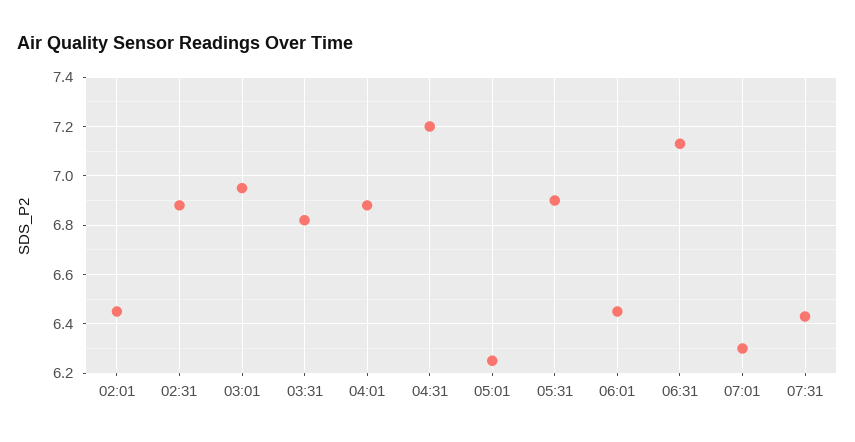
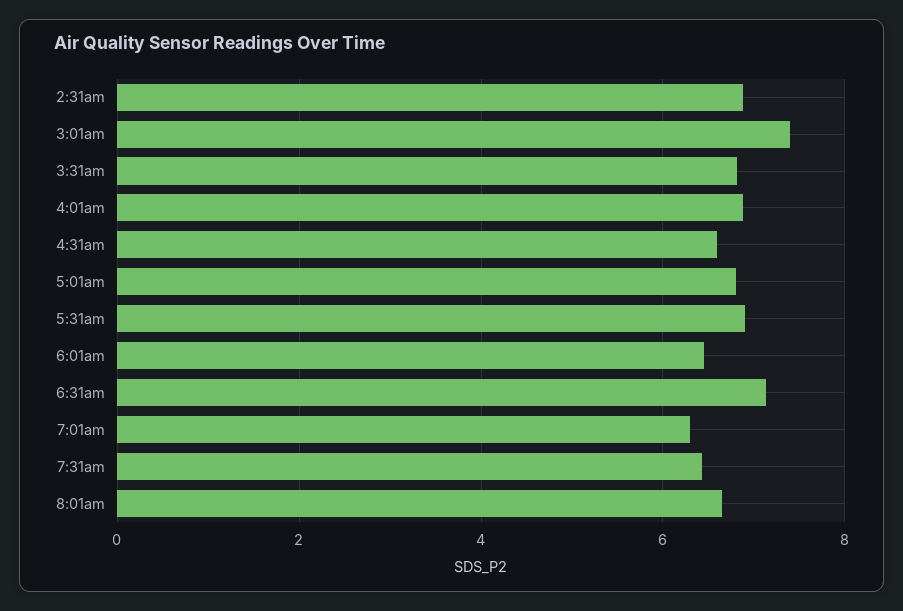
02:01: 6.45 -> none
03:01: 6.95 -> 7.4
04:31: 7.2 -> 6.6
05:01: 6.25 -> 6.8
8:01am: none -> 6.6

